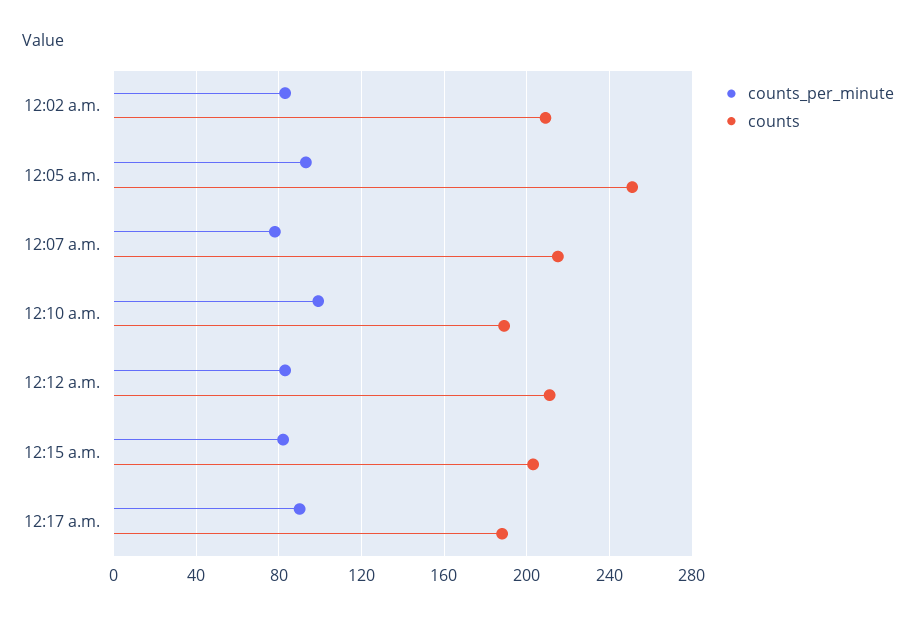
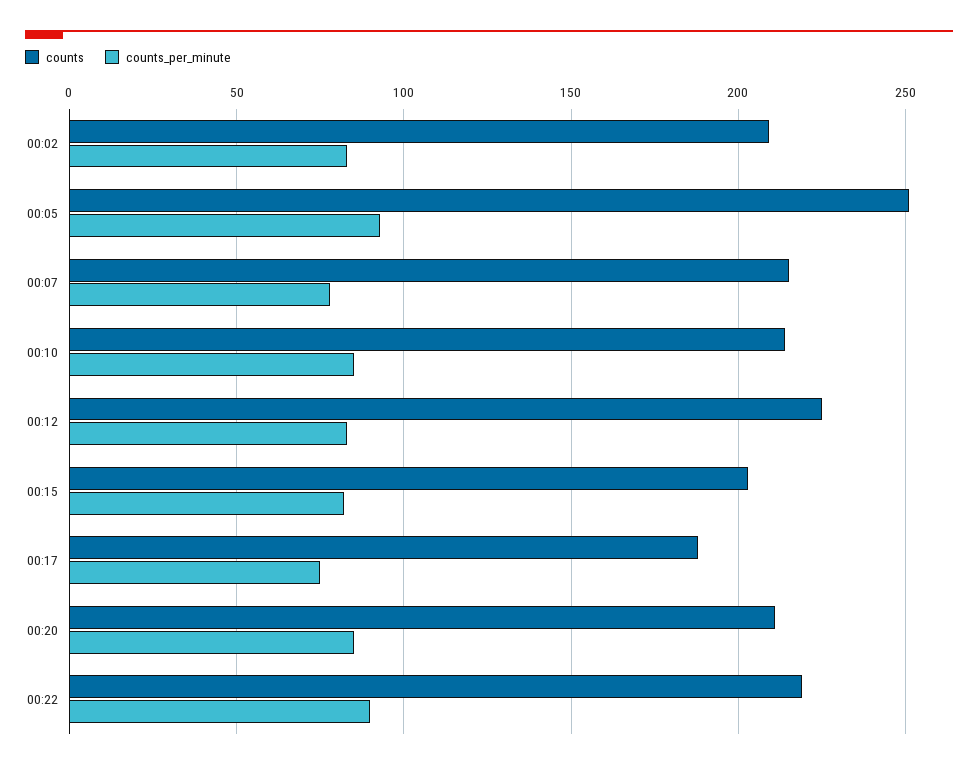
counts_per_minute, 12:10 a.m.: 100 -> 85
counts, 12:10 a.m.: 190 -> 215
counts, 12:12 a.m.: 210 -> 225
counts_per_minute, 12:17 a.m.: 90 -> 75
counts, 00:20: none -> 210
counts_per_minute, 00:20: none -> 85
counts, 00:22: none -> 220
counts_per_minute, 00:22: none -> 90

